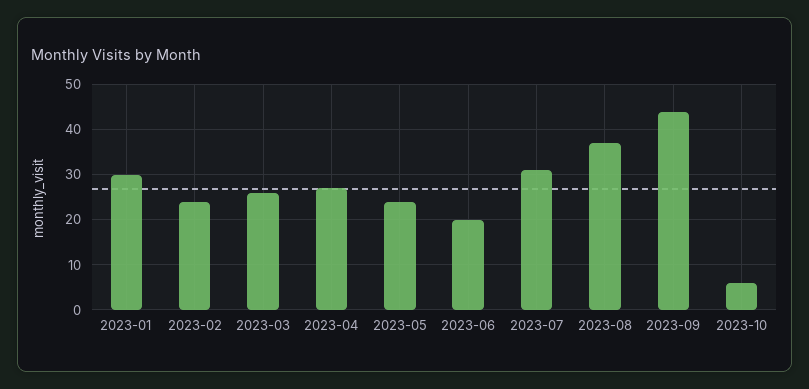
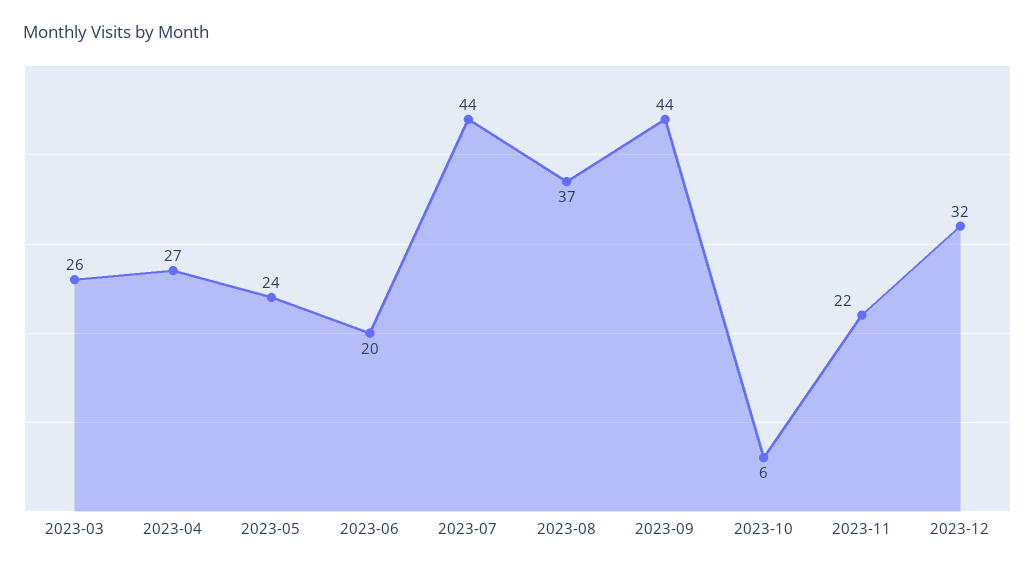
2023-01: 30 -> none
2023-02: 25 -> none
2023-07: 30 -> 44
2023-11: none -> 22
2023-12: none -> 32

